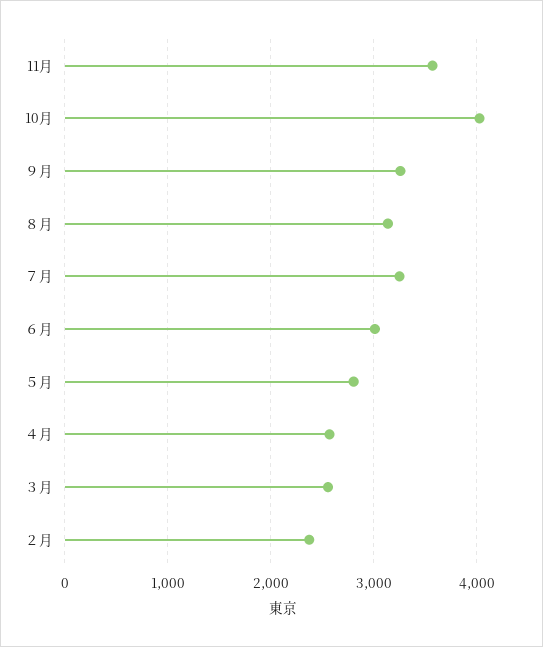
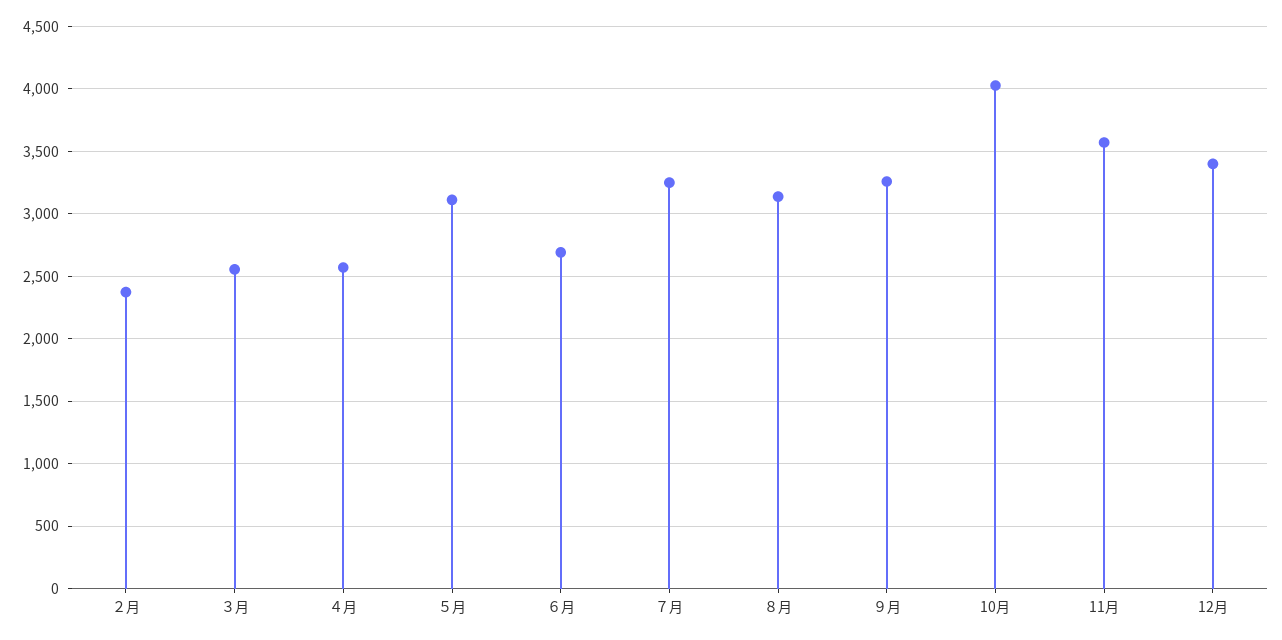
６月: 3000 -> 2700
５月: 2800 -> 3100
12月: none -> 3400

